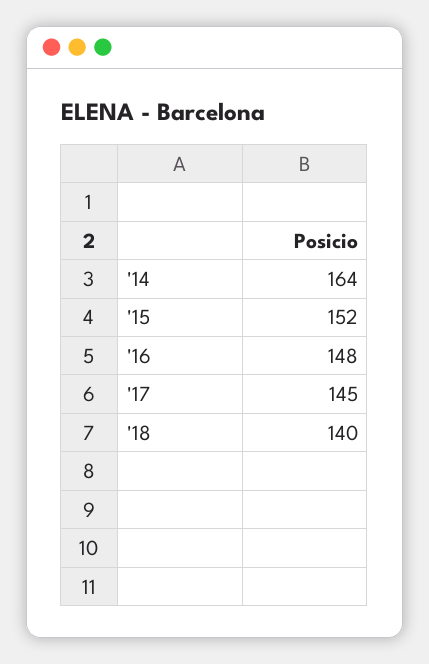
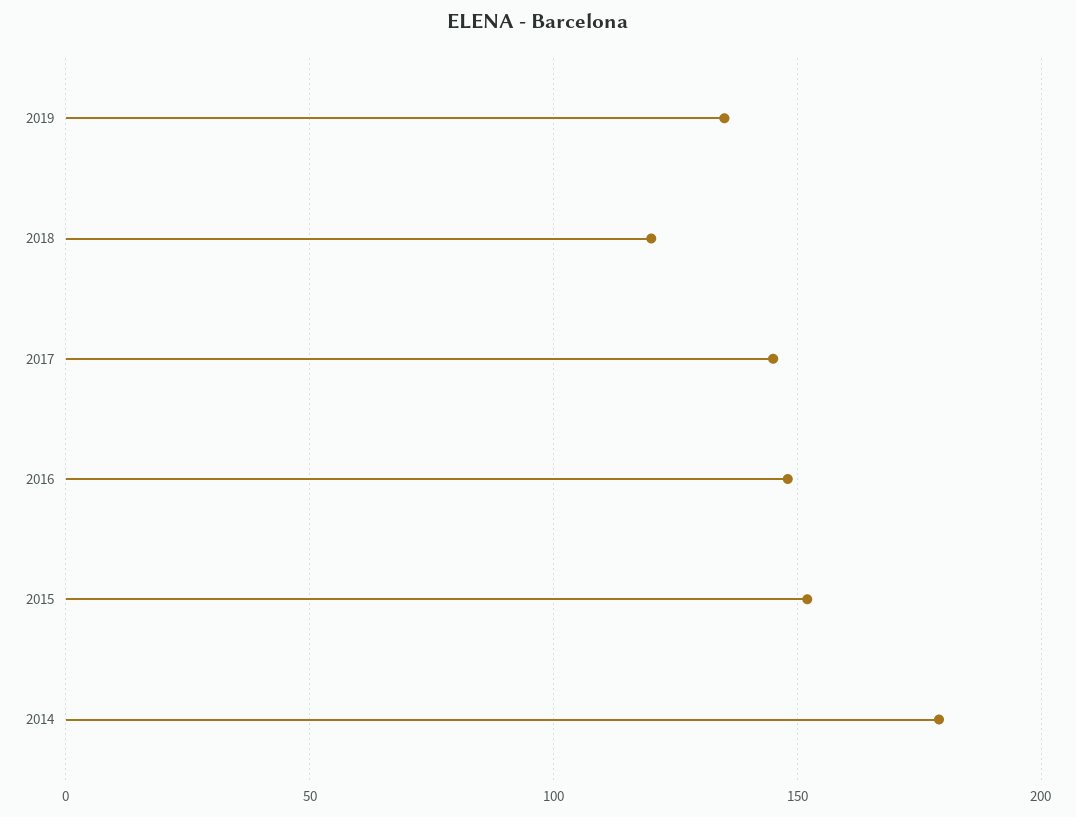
'14: 164 -> 180
'18: 140 -> 120
2019: none -> 135

